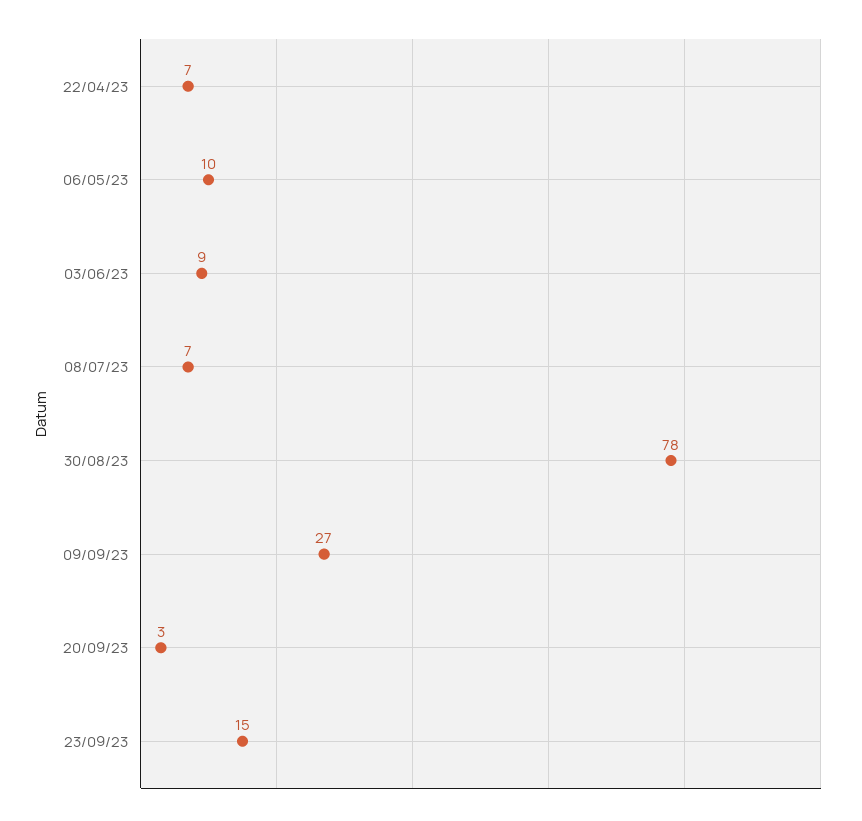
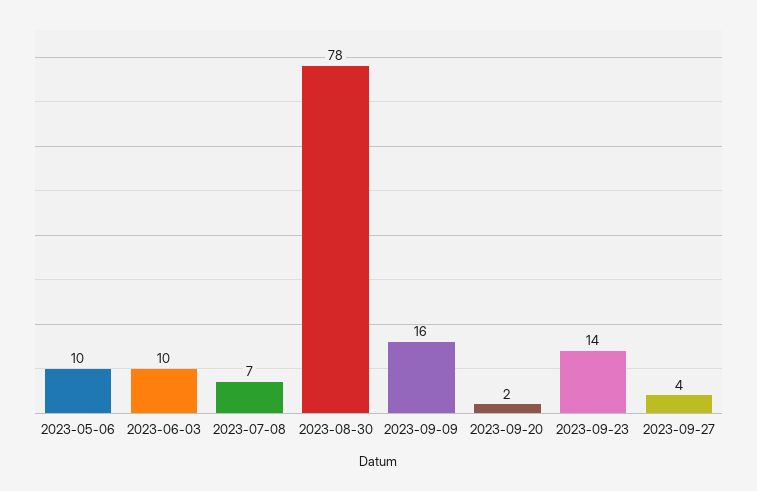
22/04/23: 7 -> none
03/06/23: 9 -> 10
09/09/23: 27 -> 16
20/09/23: 3 -> 2
23/09/23: 15 -> 14
2023-09-27: none -> 4

